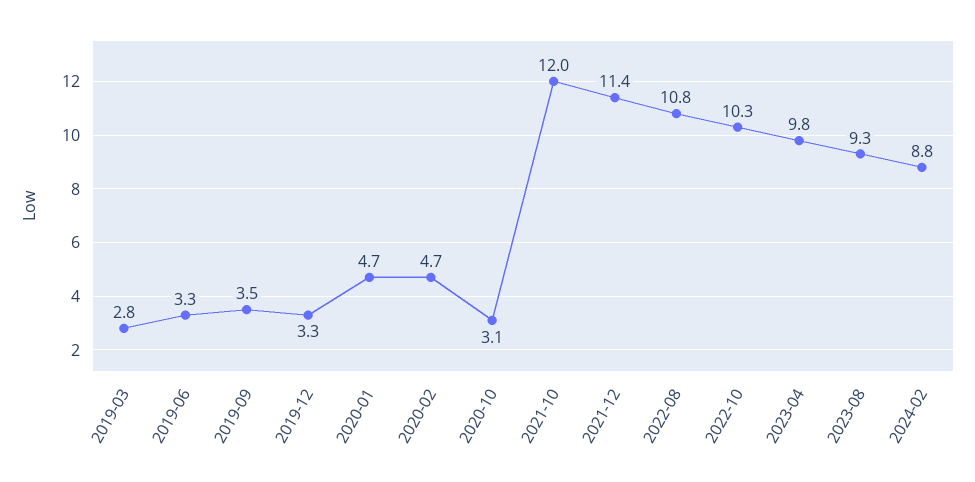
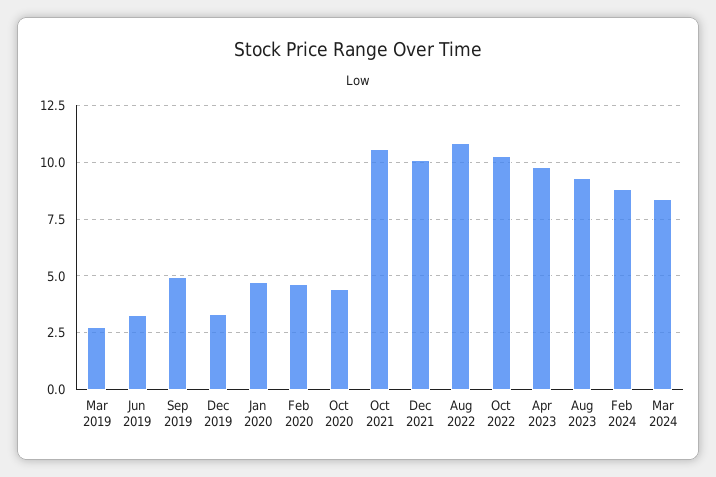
2019-09: 3.5 -> 5
2020-10: 3.1 -> 4.5
2021-10: 12 -> 10.5
2021-12: 11.4 -> 10
Mar 2024: none -> 8.5

